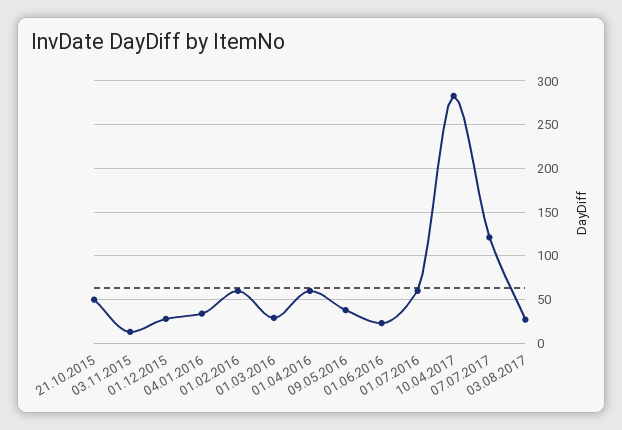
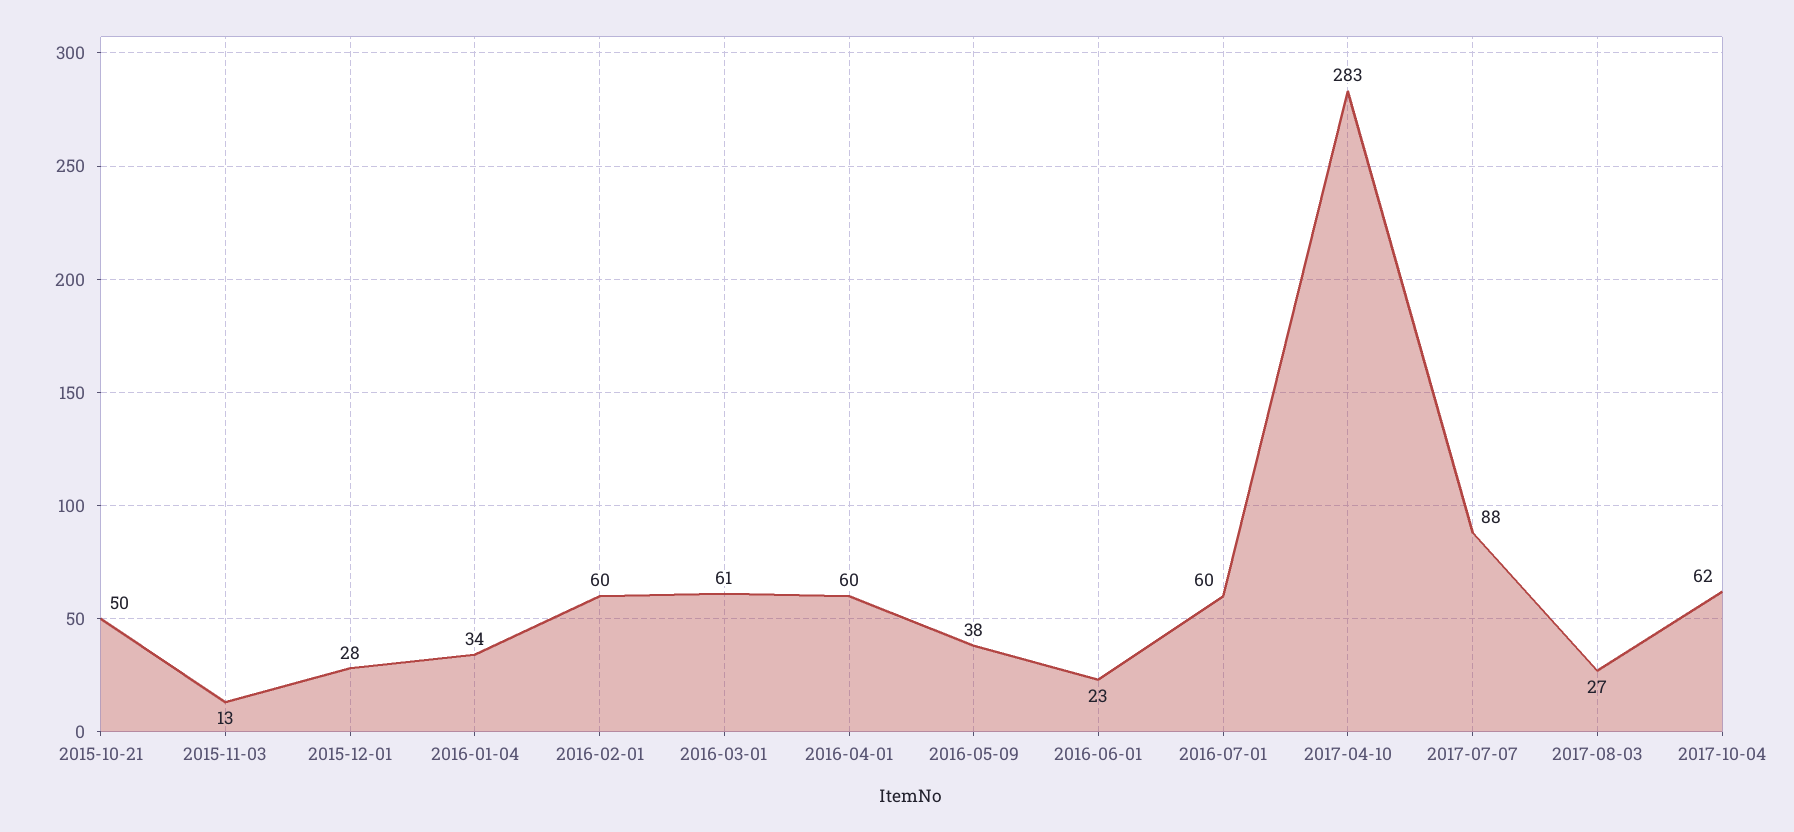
01.03.2016: 30 -> 61
07.07.2017: 120 -> 88
2017-10-04: none -> 62

